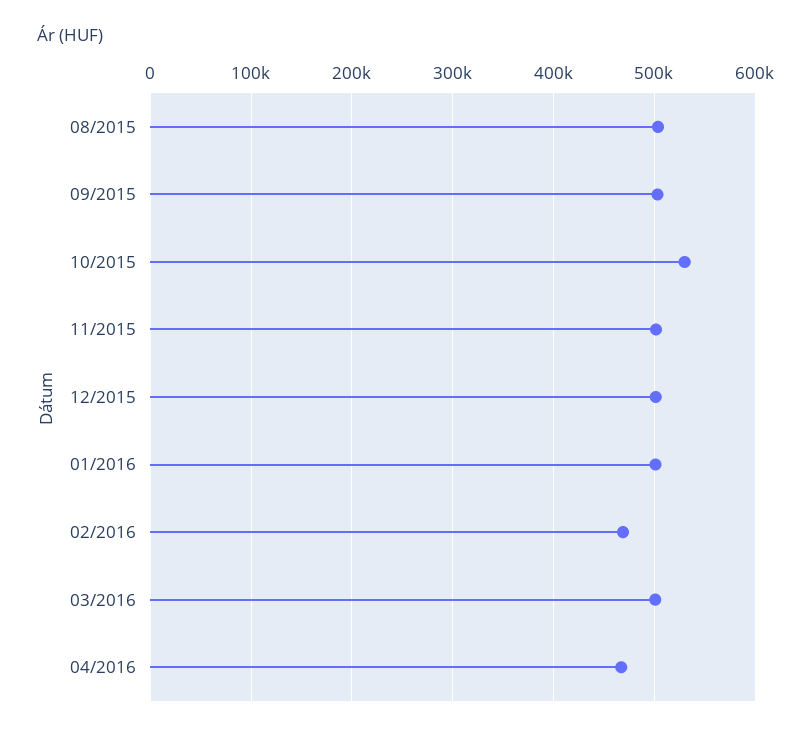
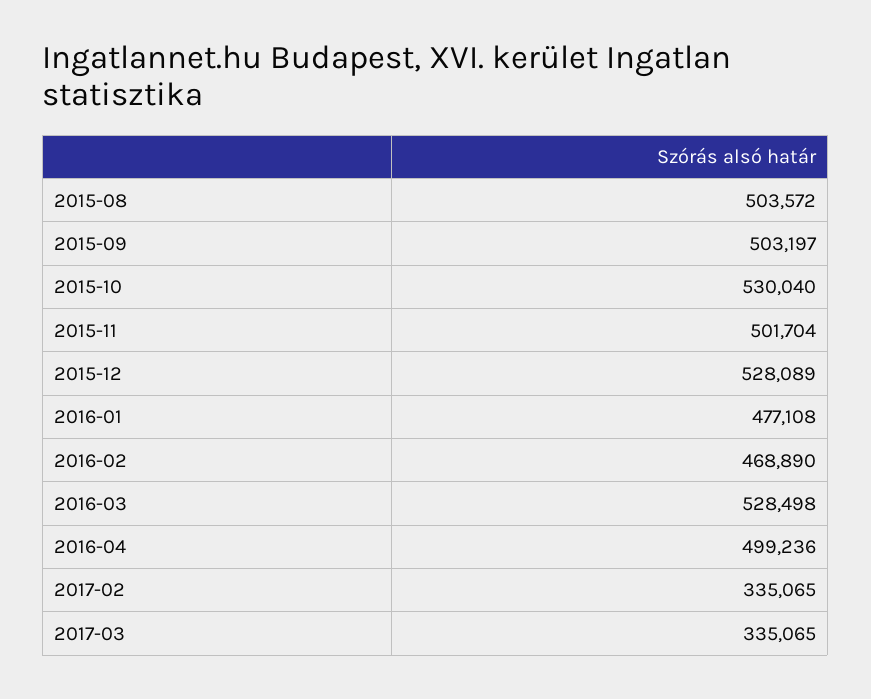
12/2015: 500000 -> 528089
01/2016: 500000 -> 477108
03/2016: 500000 -> 528498
04/2016: 470000 -> 499236
2017-02: none -> 335065
2017-03: none -> 335065

